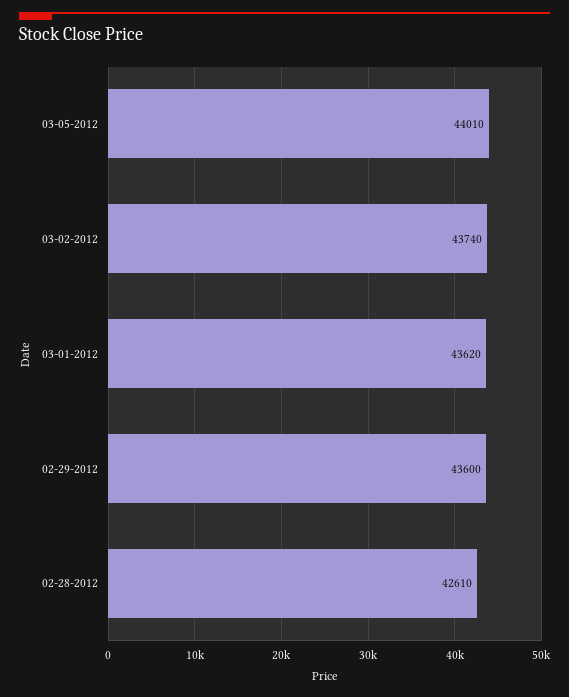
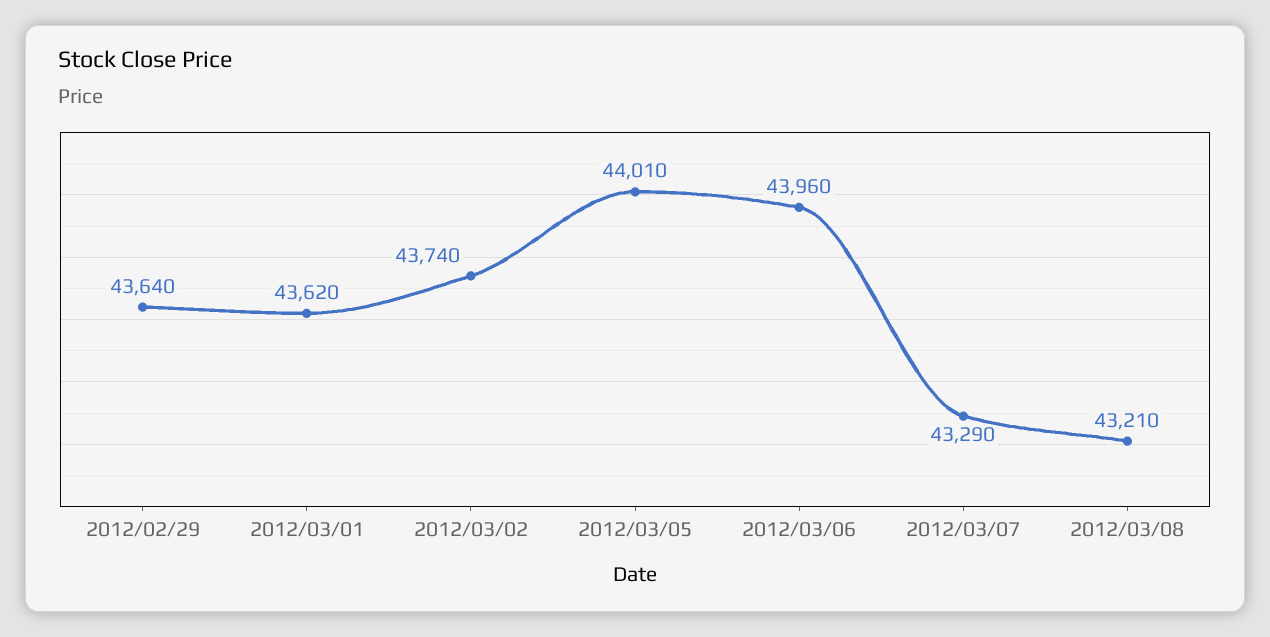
02-29-2012: 43600 -> 43640
02-28-2012: 42610 -> none
2012/03/06: none -> 43960
2012/03/07: none -> 43290
2012/03/08: none -> 43210

